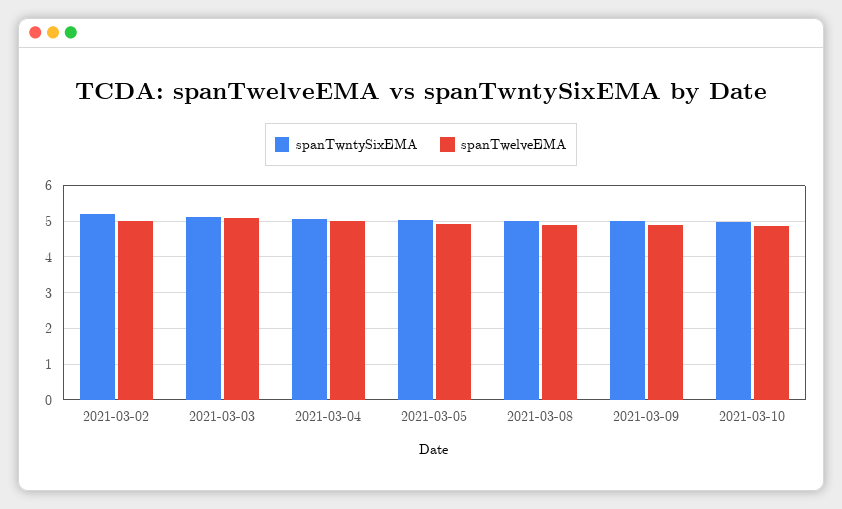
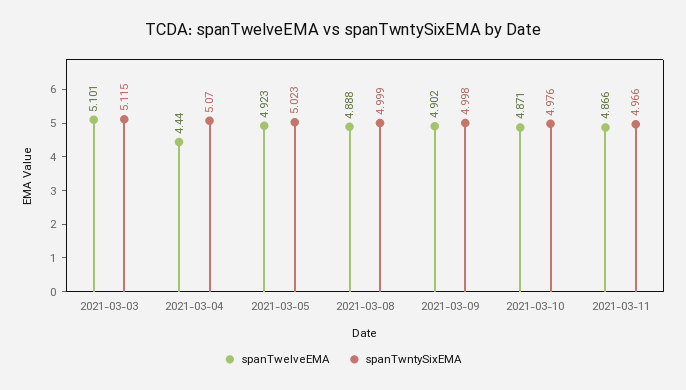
spanTwntySixEMA, 2021-03-02: 5.2 -> none
spanTwelveEMA, 2021-03-02: 5 -> none
spanTwelveEMA, 2021-03-04: 5 -> 4.44
spanTwelveEMA, 2021-03-11: none -> 4.866
spanTwntySixEMA, 2021-03-11: none -> 4.966

